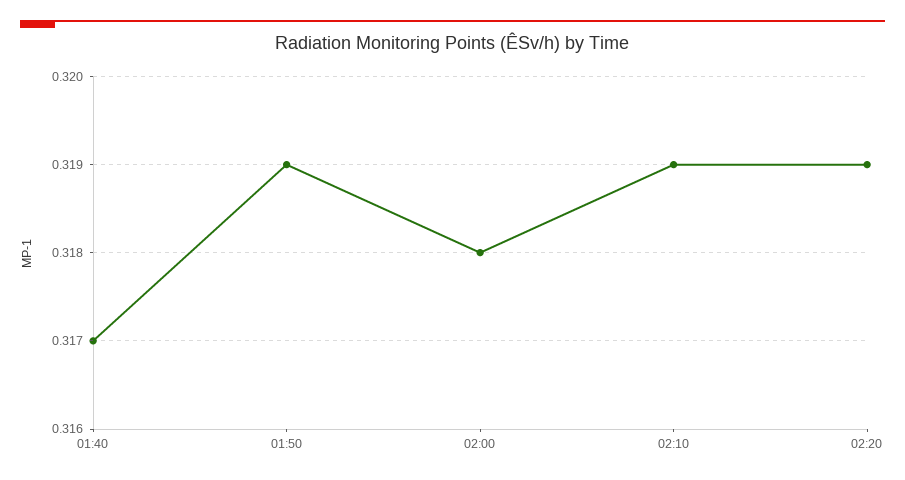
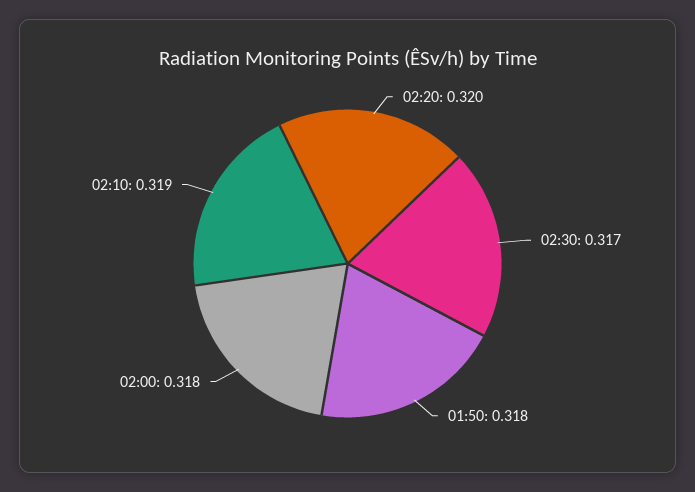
01:40: 0.317 -> none
01:50: 0.319 -> 0.318
02:20: 0.319 -> 0.32
02:30: none -> 0.317

